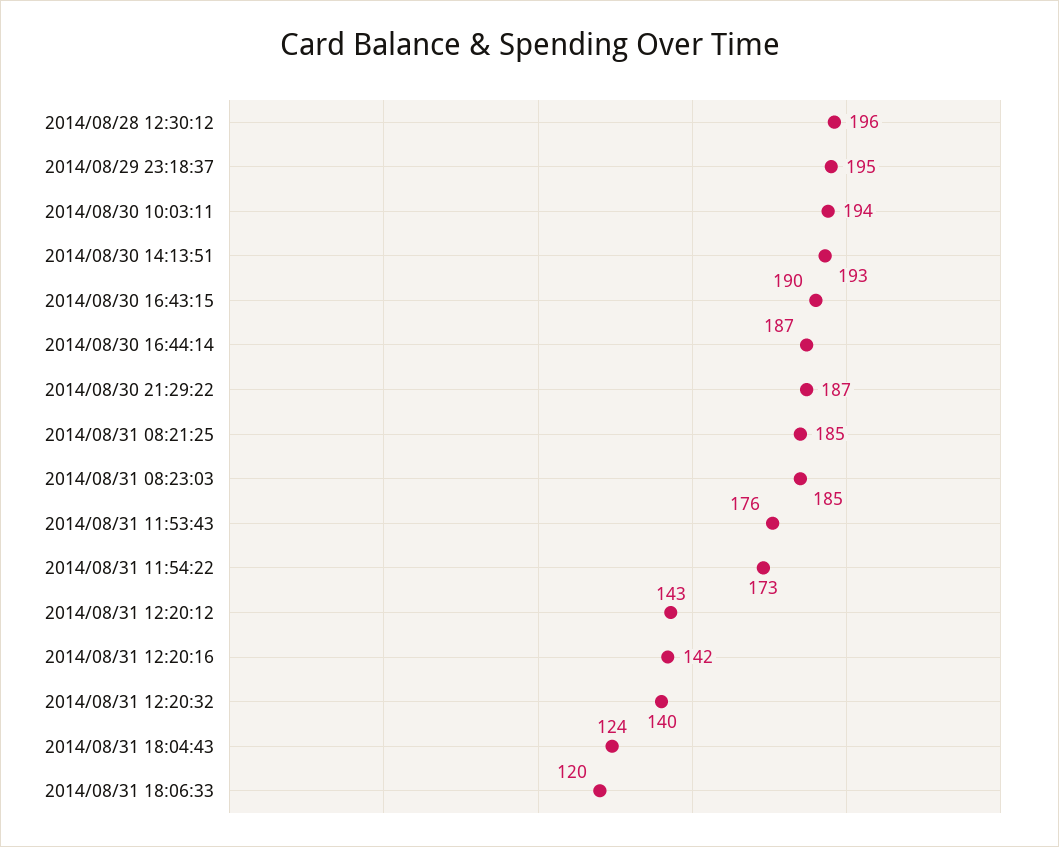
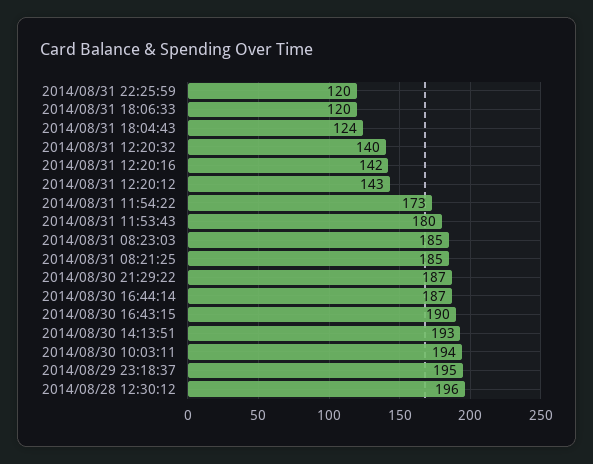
2014/08/31 11:53:43: 176 -> 180
2014/08/31 22:25:59: none -> 120

